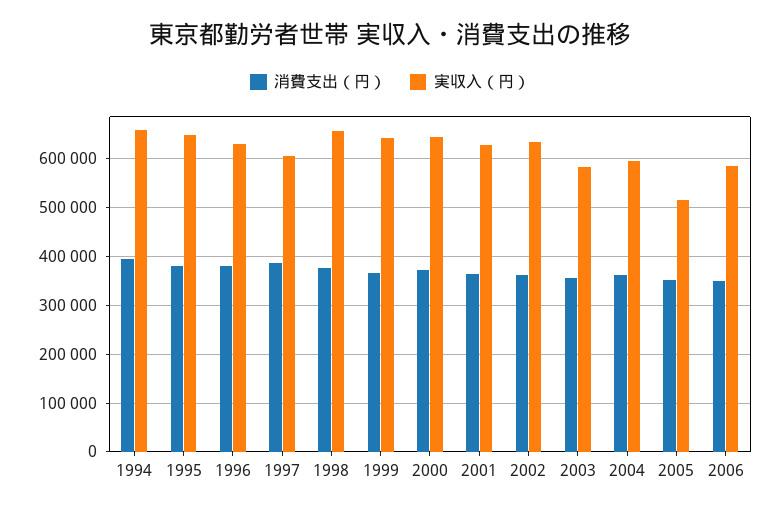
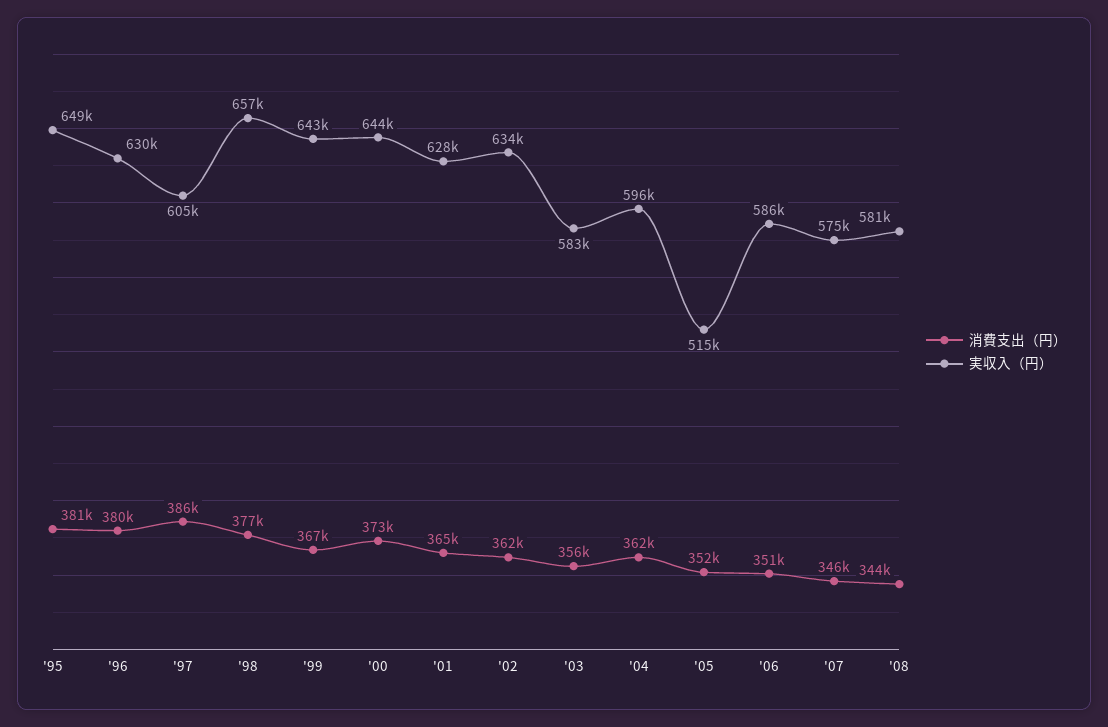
消費支出（円）, 1994: 400000 -> none
実収入（円）, 1994: 660000 -> none
消費支出（円）, '07: none -> 346000
実収入（円）, '07: none -> 575000
消費支出（円）, '08: none -> 344000
実収入（円）, '08: none -> 581000

